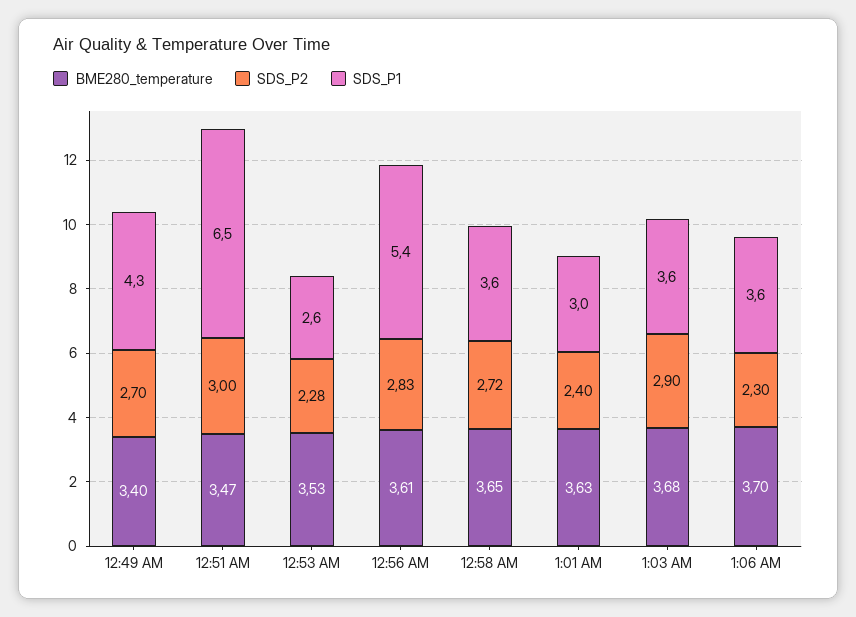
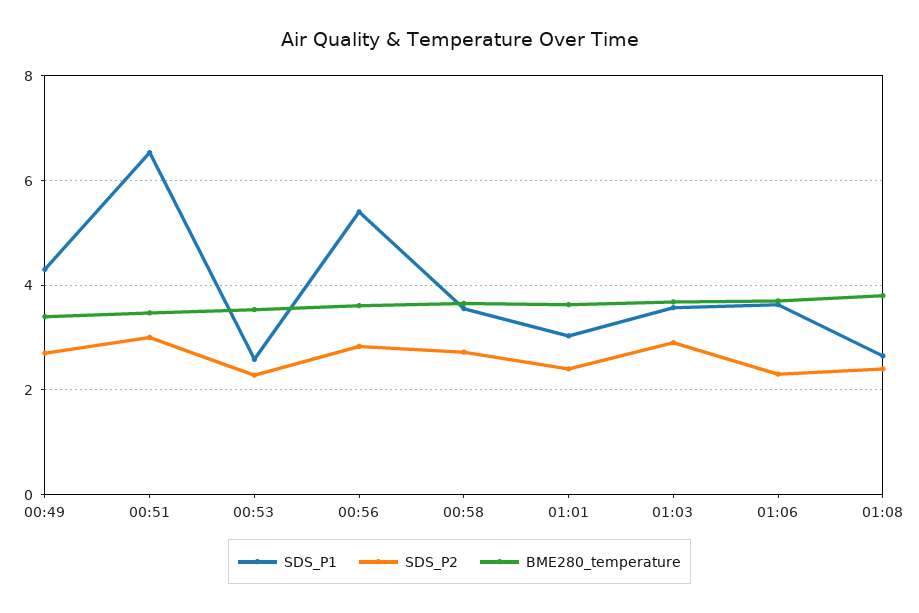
SDS_P1, 01:08: none -> 2.6
SDS_P2, 01:08: none -> 2.4
BME280_temperature, 01:08: none -> 3.8

